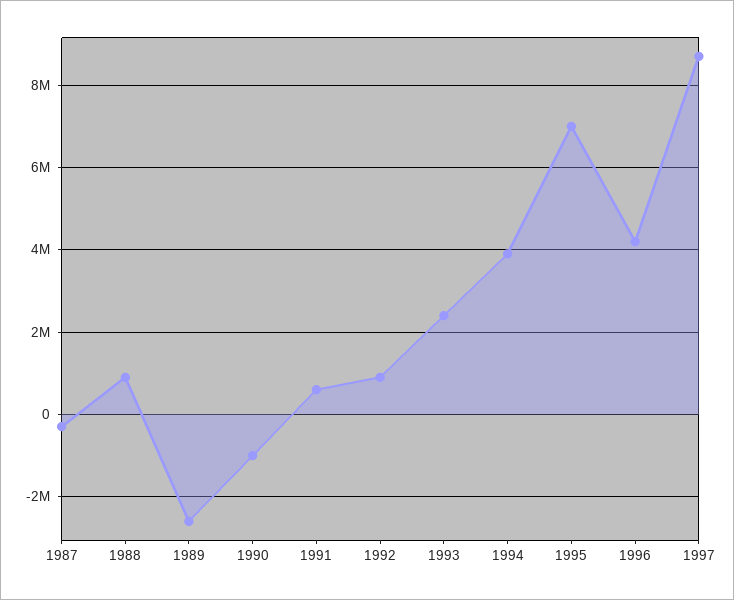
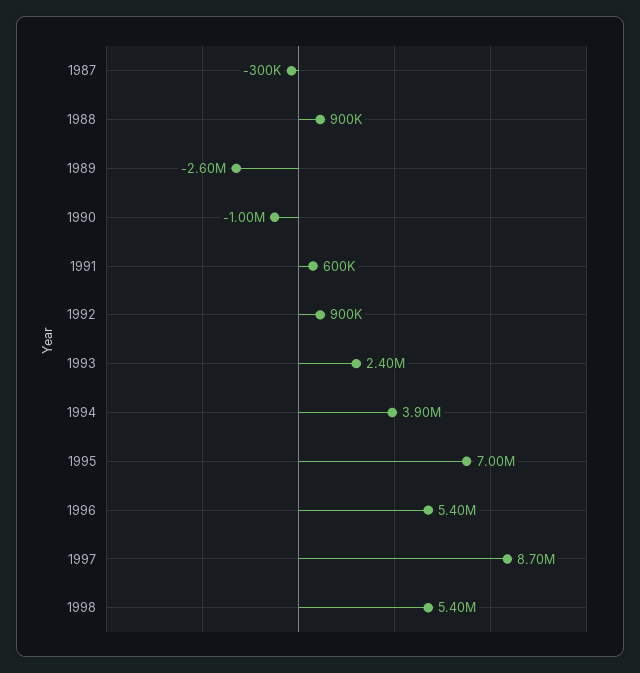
1996: 4200000 -> 5400000
1998: none -> 5400000

